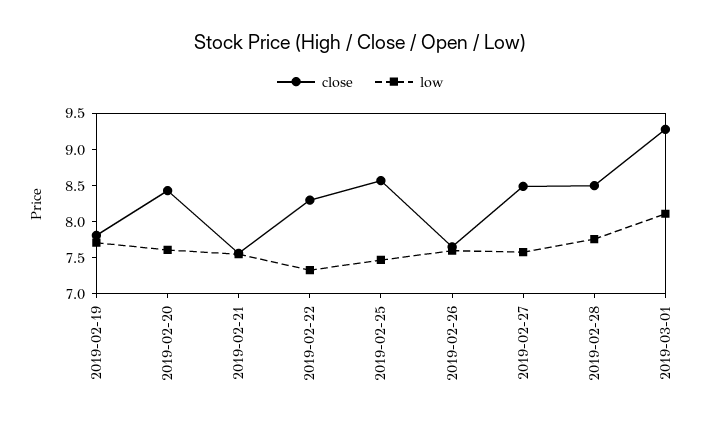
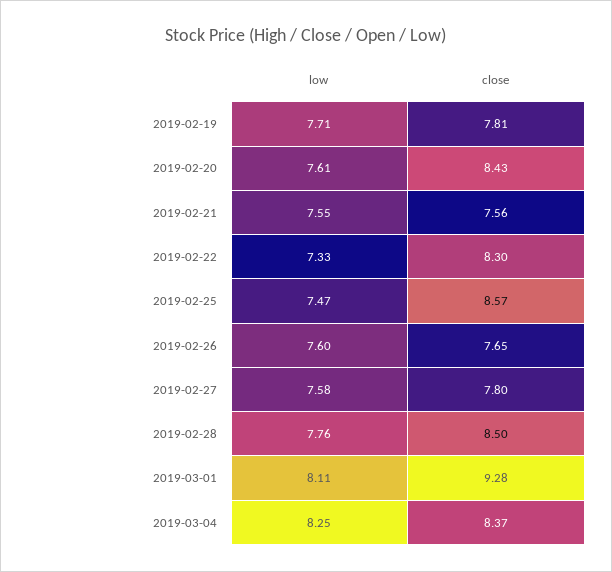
close, 2019-02-27: 8.5 -> 7.8
low, 2019-03-04: none -> 8.25
close, 2019-03-04: none -> 8.37

